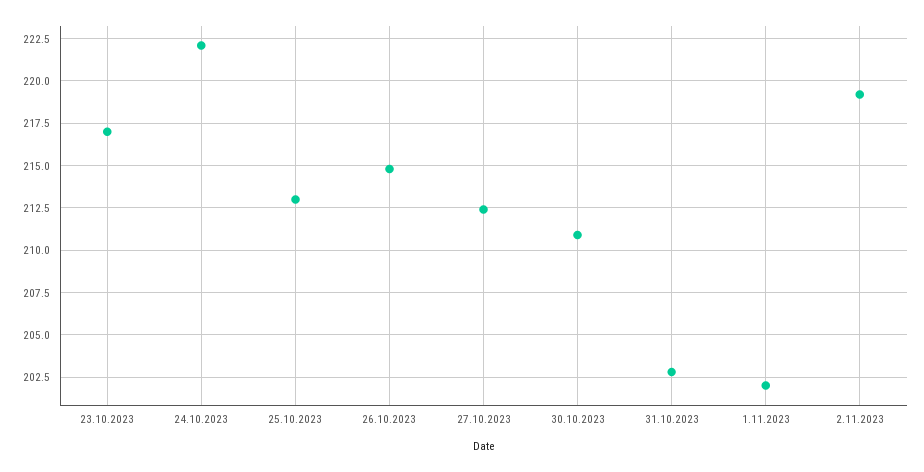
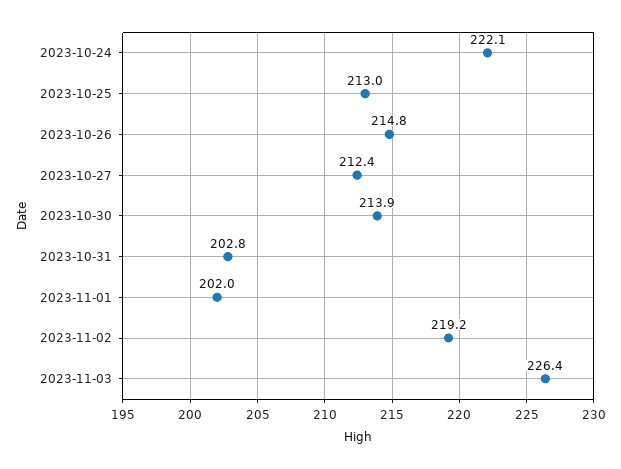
23.10.2023: 217 -> none
30.10.2023: 211 -> 213.9
2023-11-03: none -> 226.4

